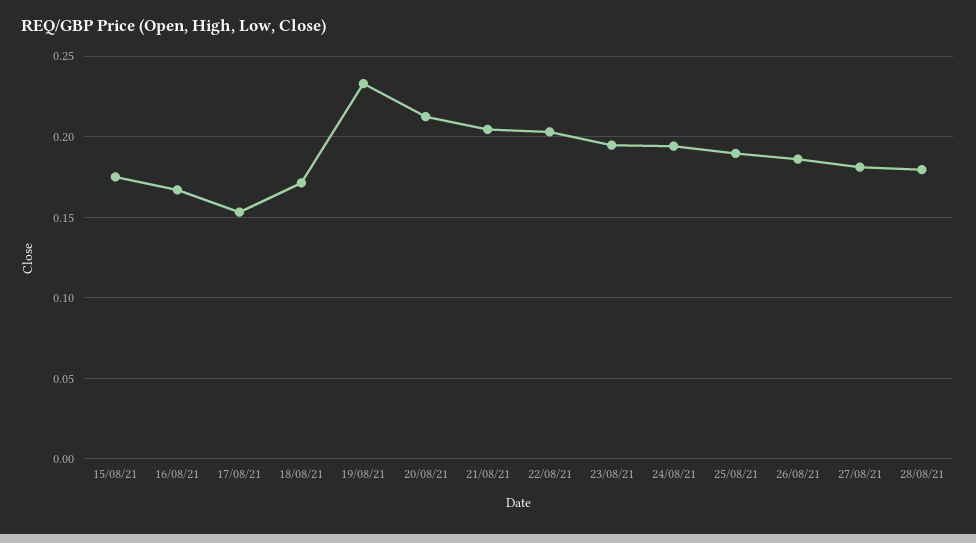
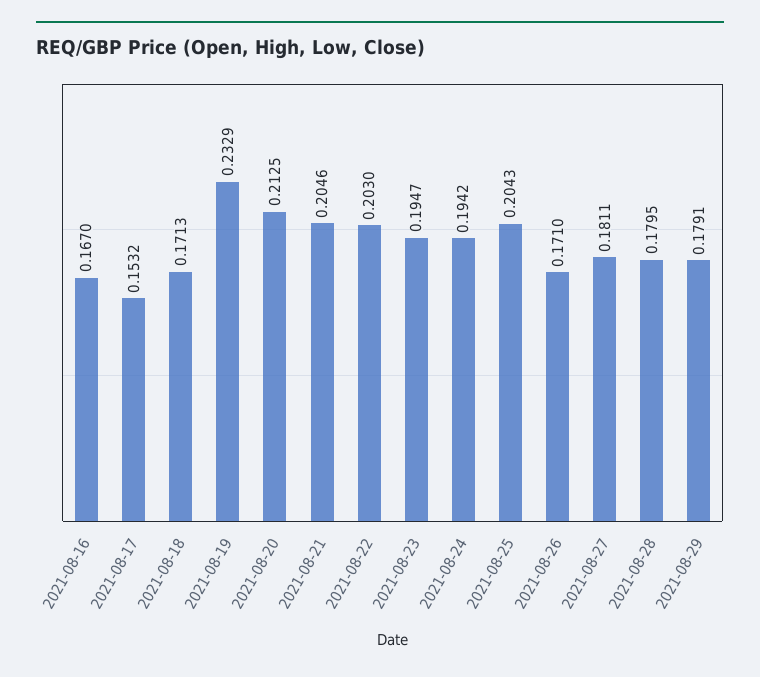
15/08/21: 0.175 -> none
25/08/21: 0.19 -> 0.2043
26/08/21: 0.185 -> 0.171
2021-08-29: none -> 0.1791

